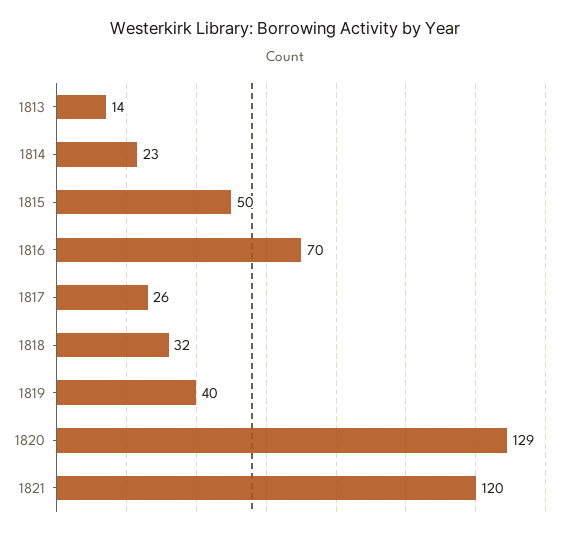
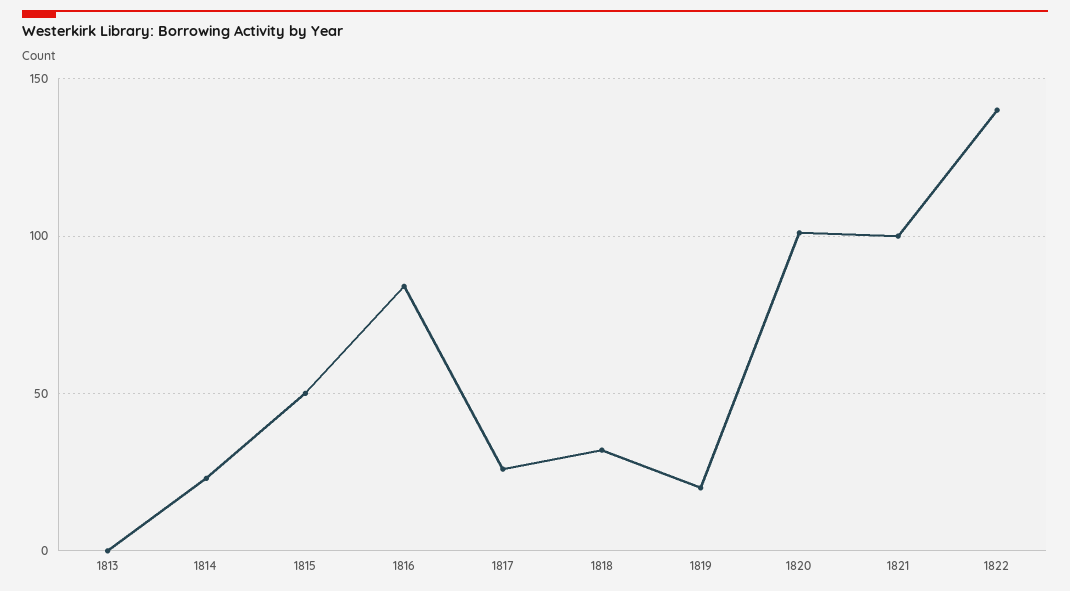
1813: 14 -> 0
1816: 70 -> 85
1819: 40 -> 20
1820: 129 -> 100
1821: 120 -> 100
1822: none -> 140

